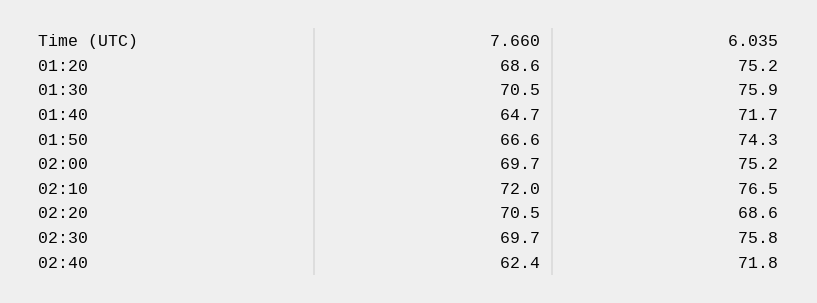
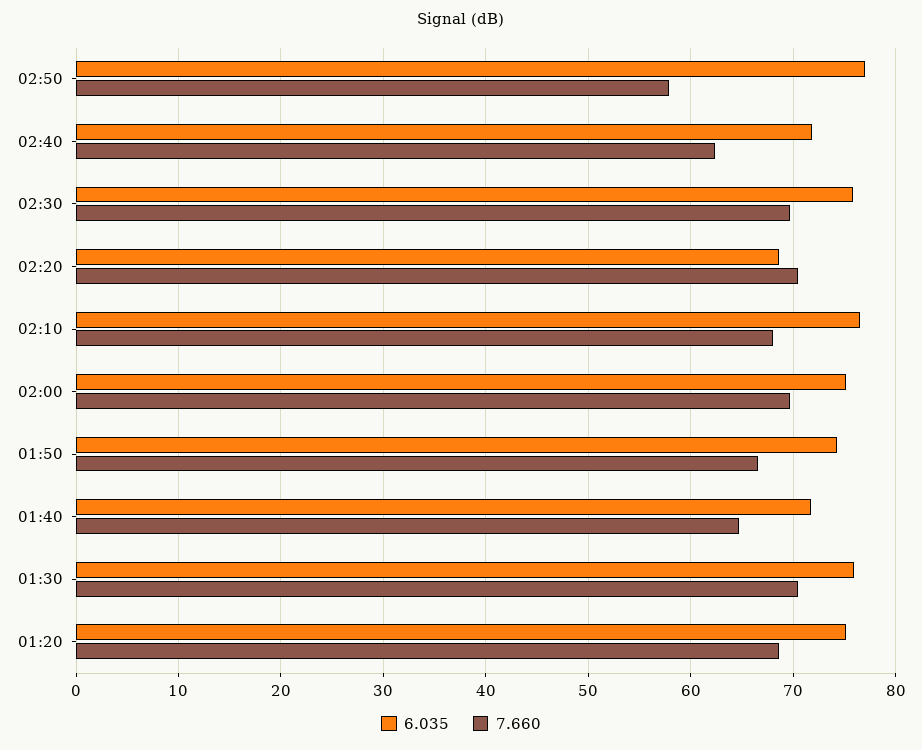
7.660, 02:10: 72 -> 68
6.035, 02:50: none -> 77
7.660, 02:50: none -> 58

